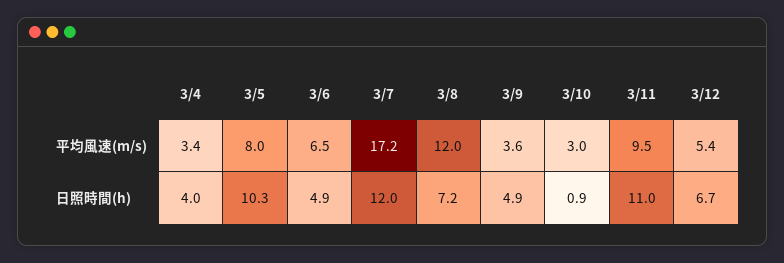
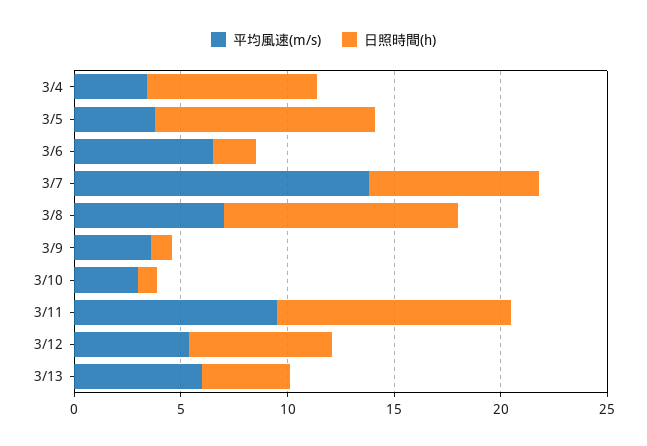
平均風速(m/s), 3/5: 8 -> 4
平均風速(m/s), 3/7: 17.2 -> 14
平均風速(m/s), 3/8: 12 -> 7
日照時間(h), 3/4: 4 -> 8
日照時間(h), 3/6: 4.9 -> 2
日照時間(h), 3/7: 12 -> 8
日照時間(h), 3/8: 7.2 -> 11
日照時間(h), 3/9: 4.9 -> 1
平均風速(m/s), 3/13: none -> 6
日照時間(h), 3/13: none -> 4

